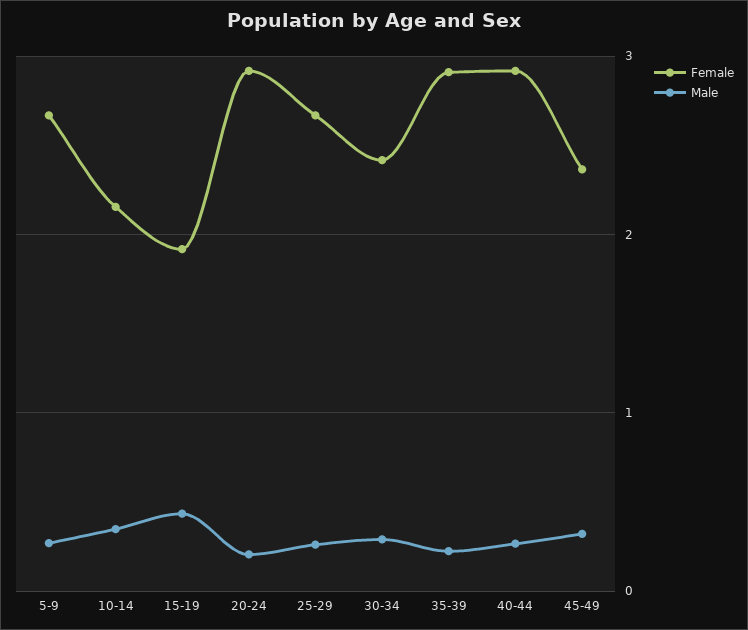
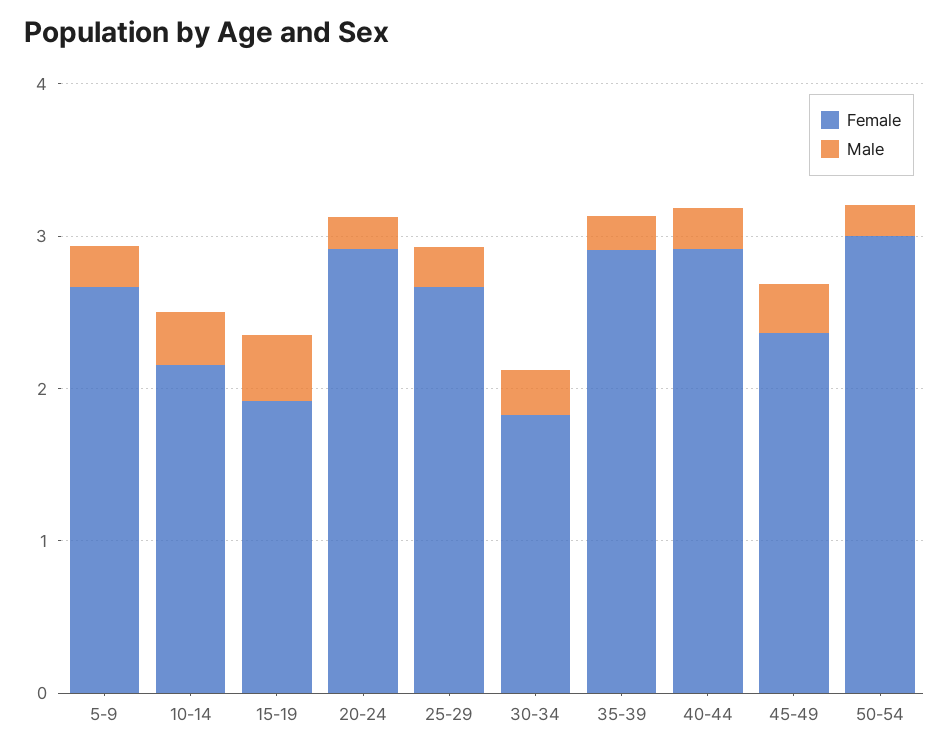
Female, 30-34: 2.4 -> 1.8
Female, 50-54: none -> 3
Male, 50-54: none -> 0.2

